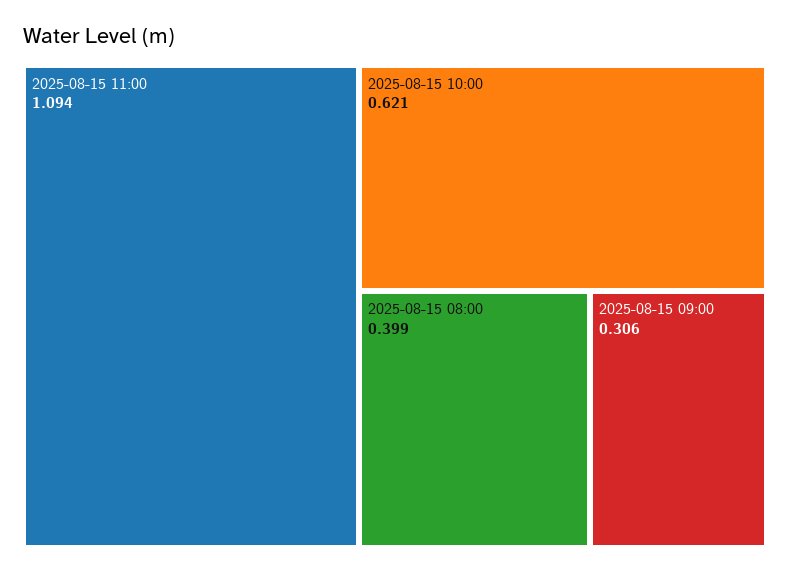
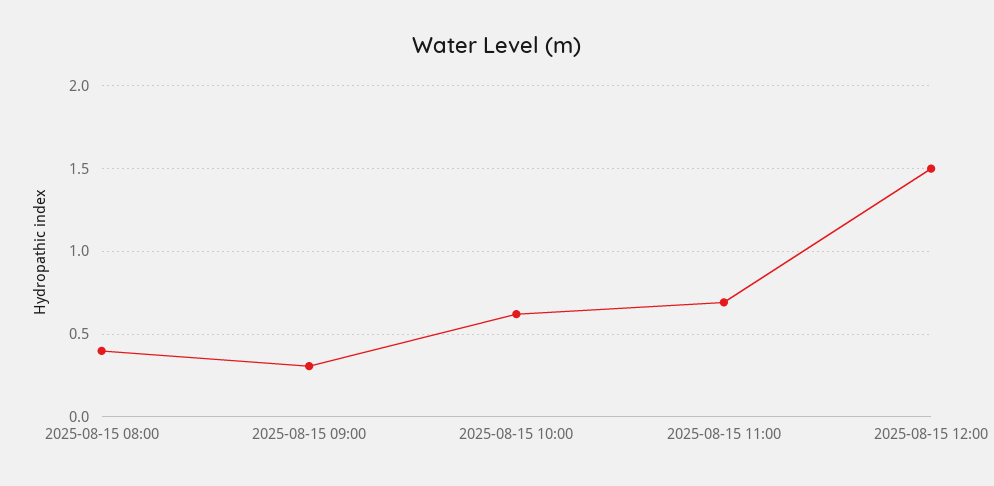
2025-08-15 11:00: 1.094 -> 0.7
2025-08-15 12:00: none -> 1.5

